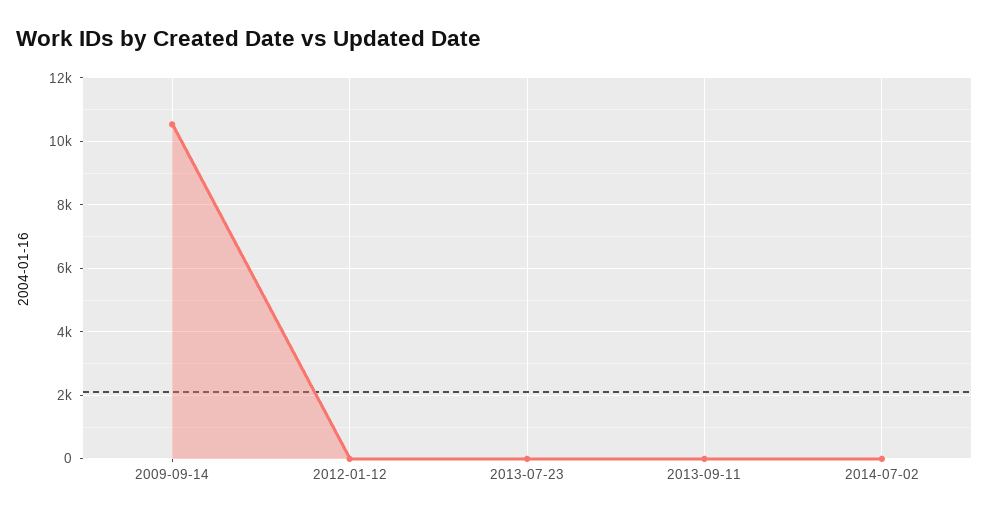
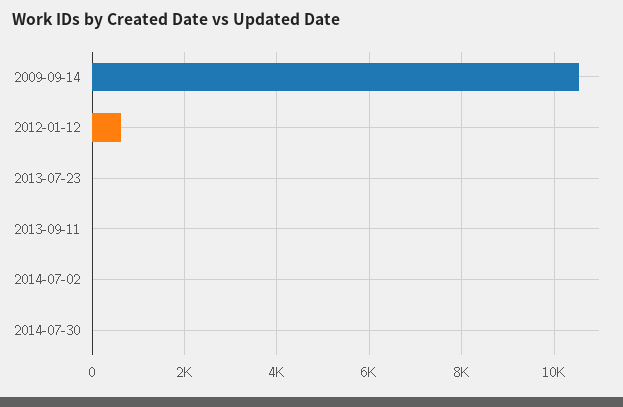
2012-01-12: 0 -> 600
2014-07-30: none -> 0

